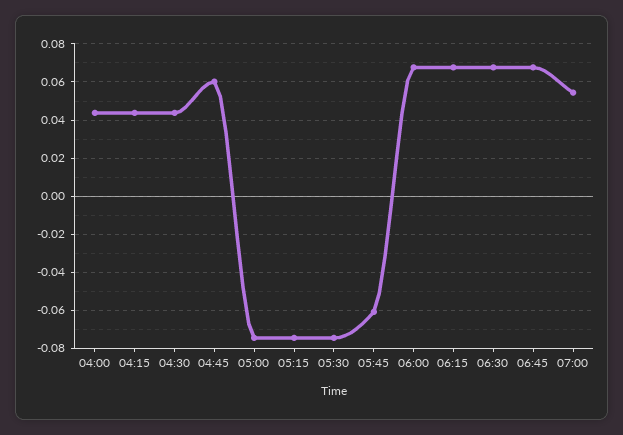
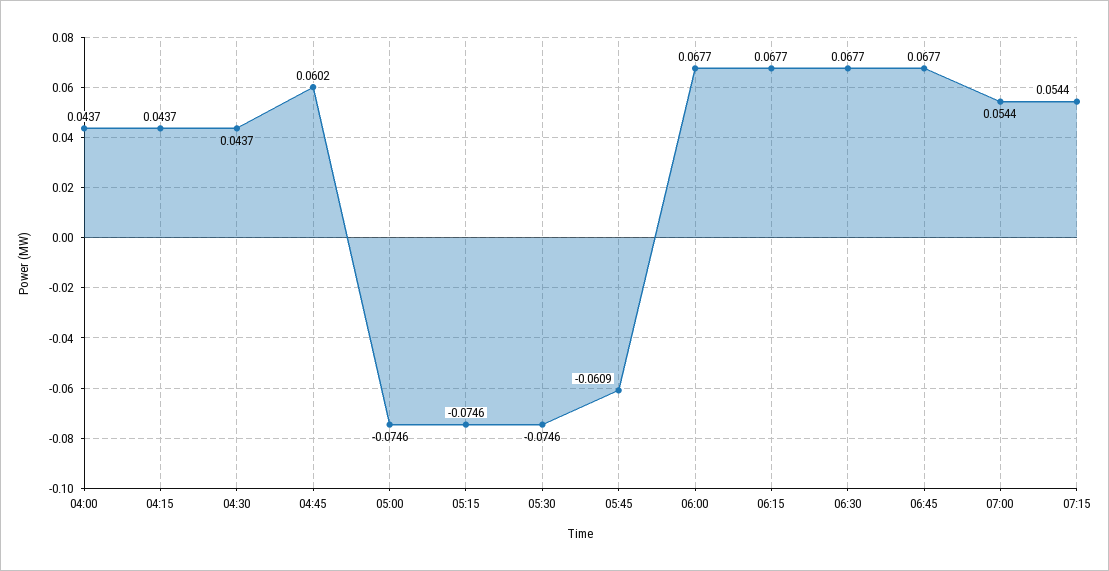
07:15: none -> 0.0544

